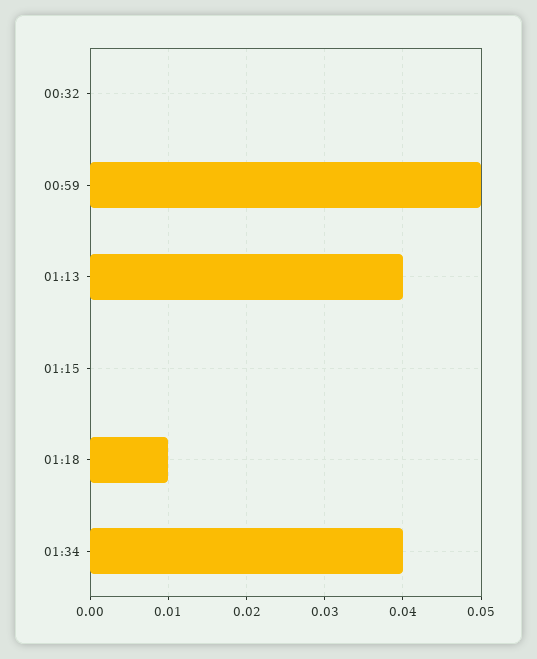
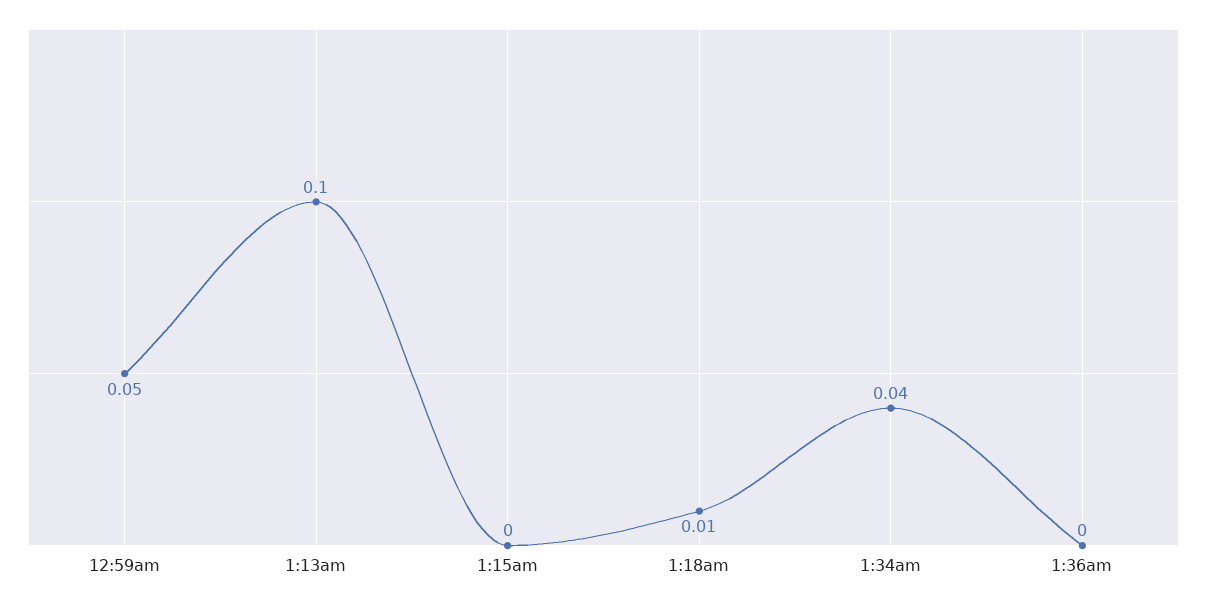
00:32: 0 -> none
01:13: 0.04 -> 0.1
1:36am: none -> 0

